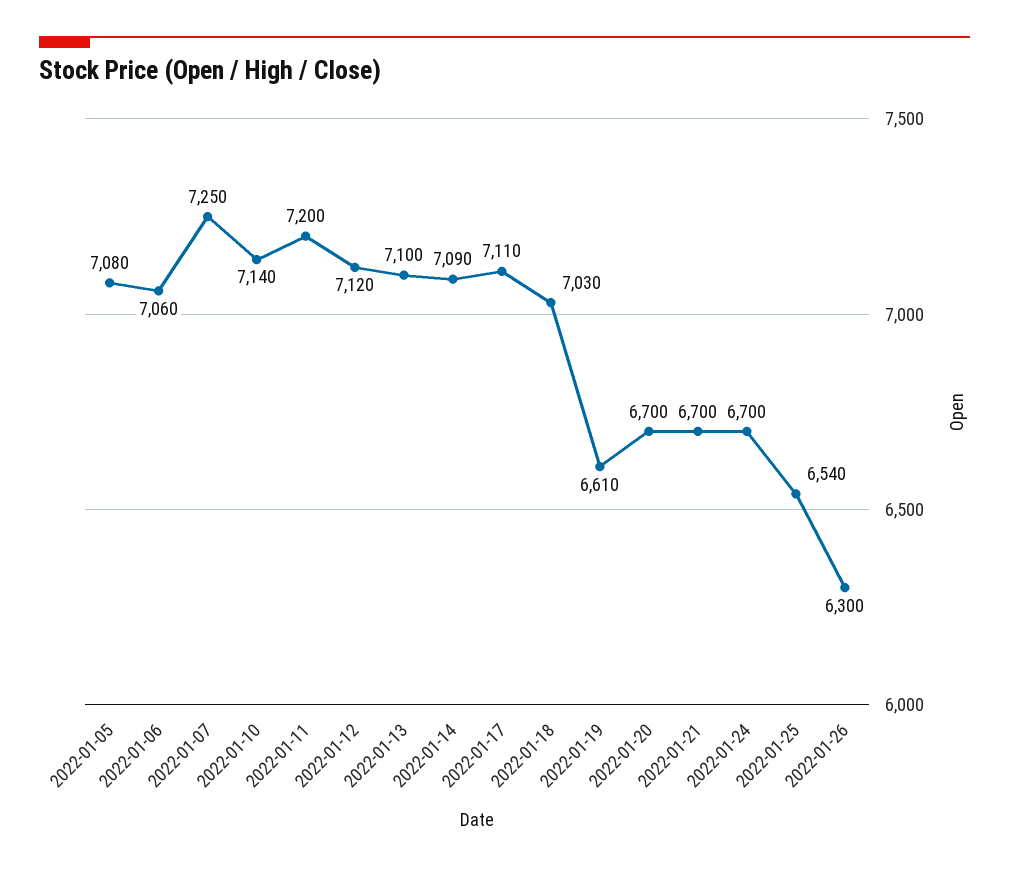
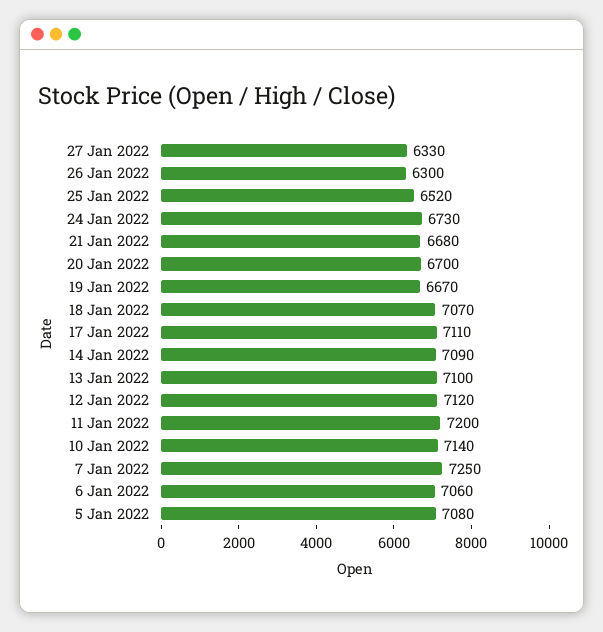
2022-01-18: 7030 -> 7070
2022-01-19: 6610 -> 6670
2022-01-21: 6700 -> 6680
2022-01-24: 6700 -> 6730
2022-01-25: 6540 -> 6520
27 Jan 2022: none -> 6330

